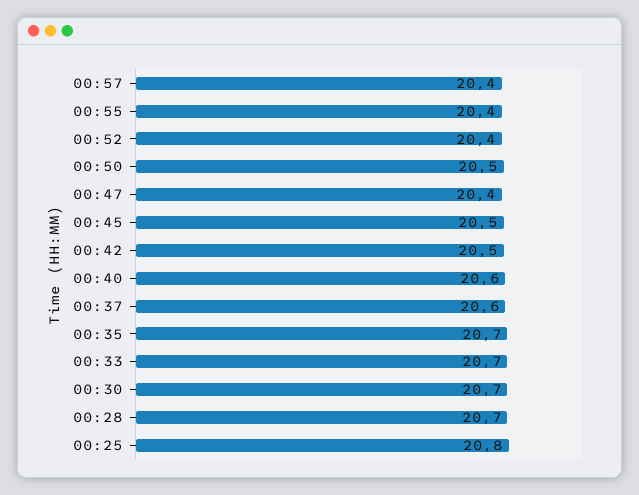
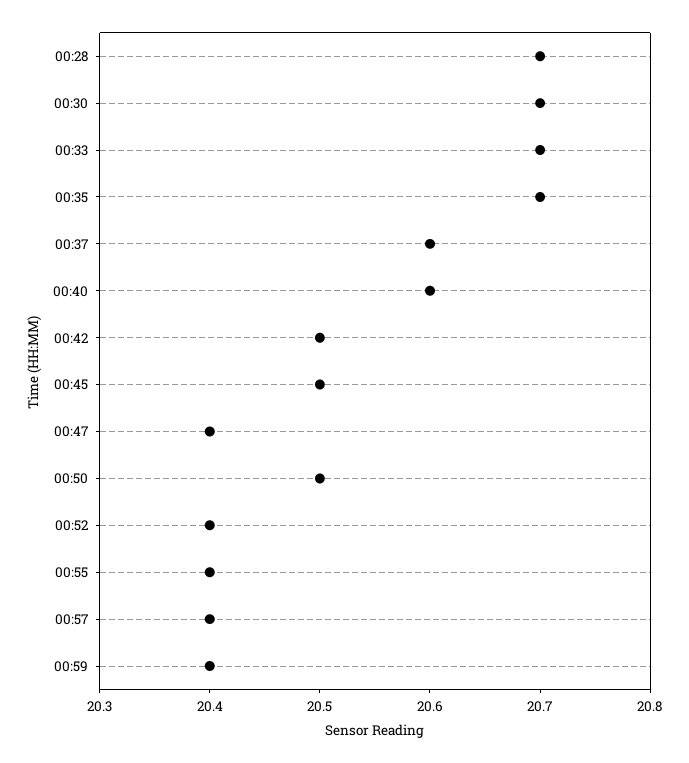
00:25: 20.8 -> none
00:59: none -> 20.4

